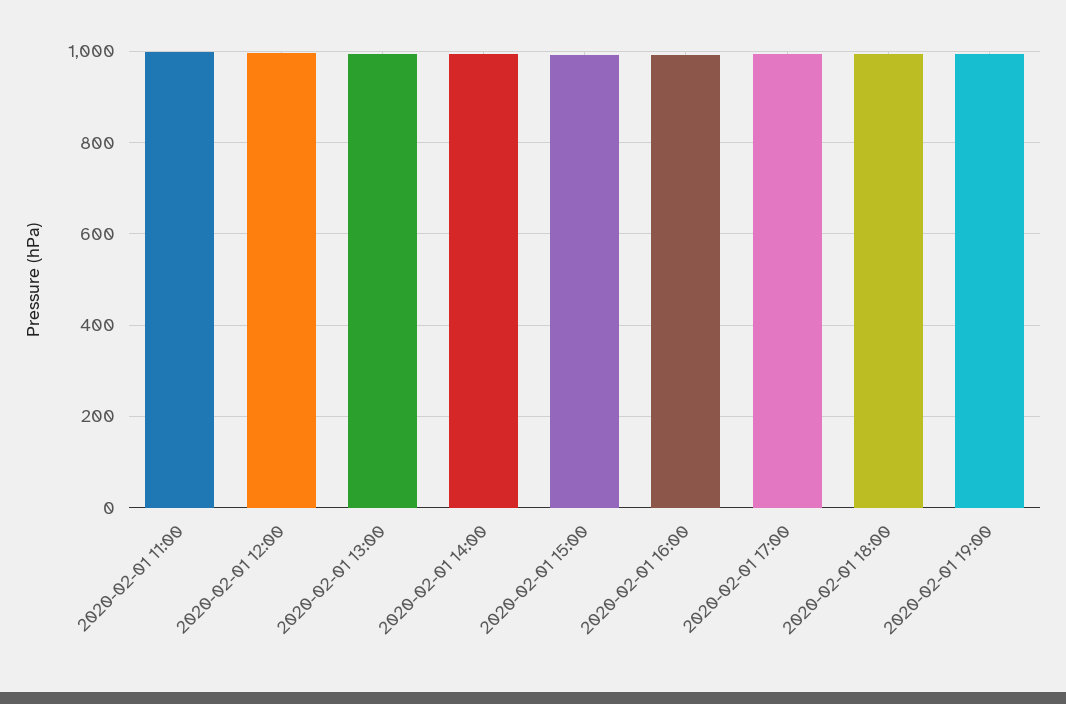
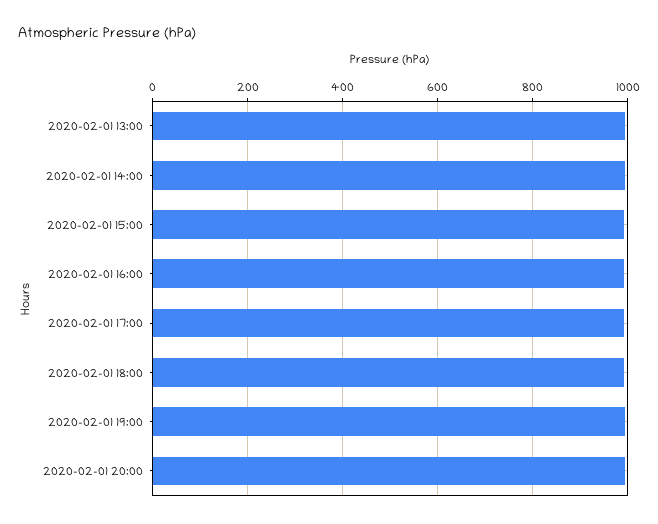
2020-02-01 11:00: 1000 -> none
2020-02-01 12:00: 1000 -> none
2020-02-01 20:00: none -> 1000

